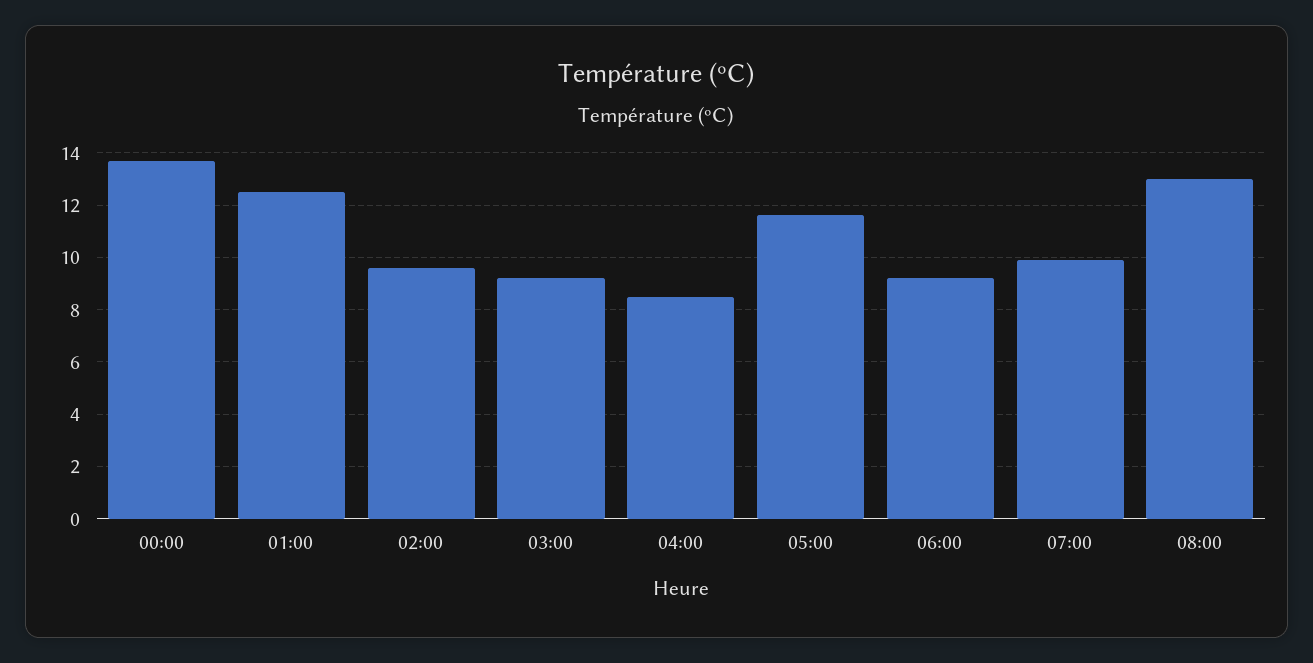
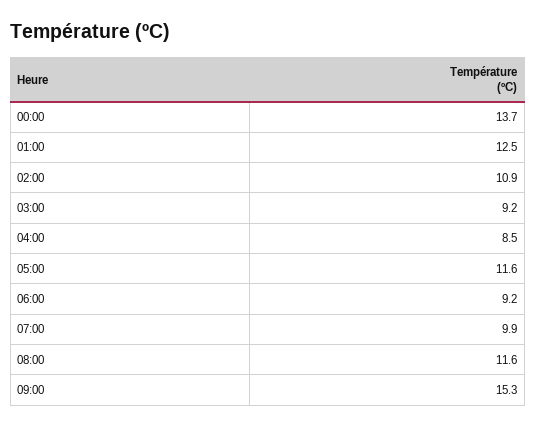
02:00: 9.5 -> 10.9
08:00: 13 -> 11.6
09:00: none -> 15.3

